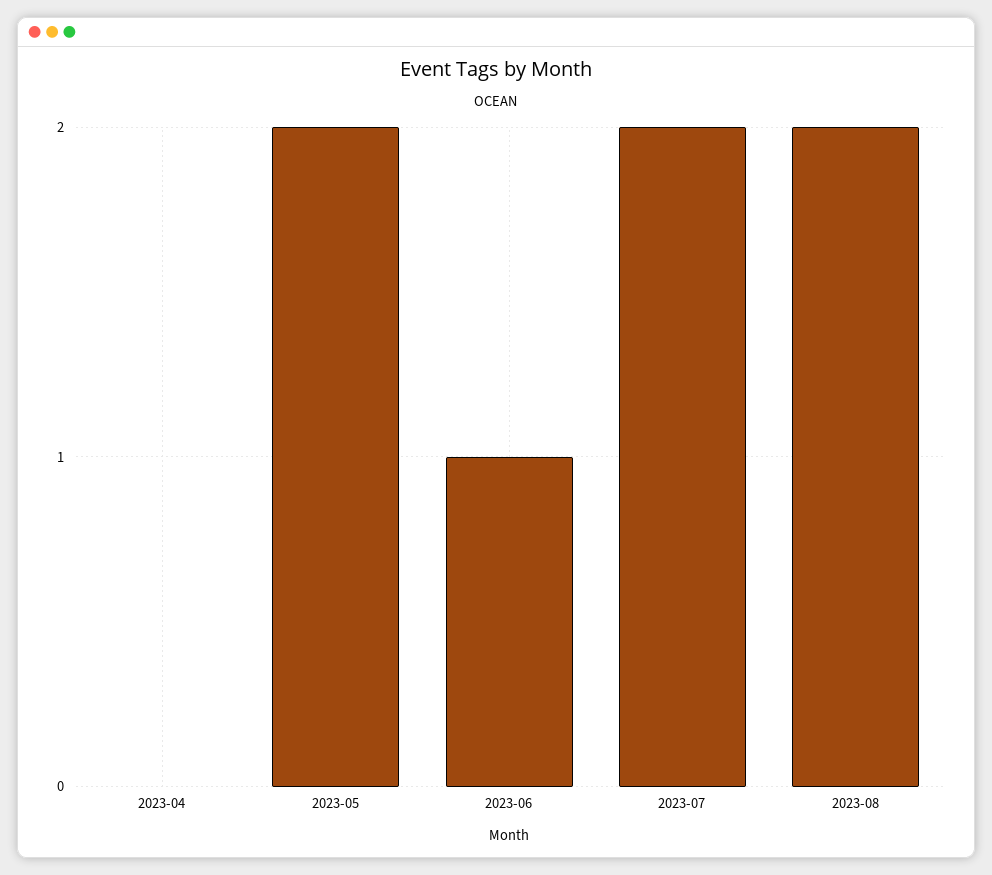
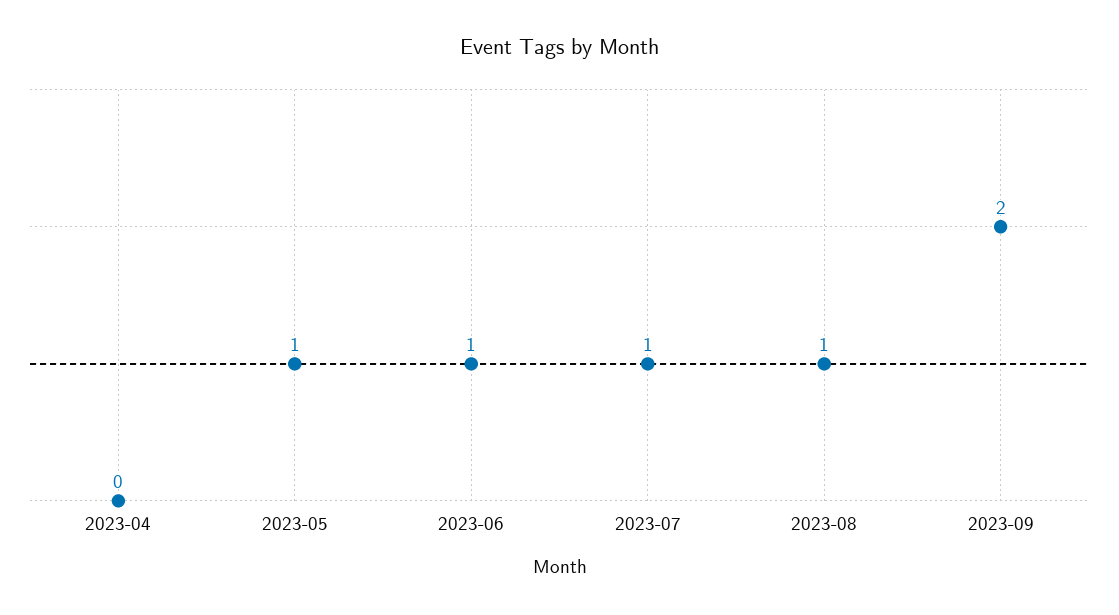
2023-05: 2 -> 1
2023-07: 2 -> 1
2023-08: 2 -> 1
2023-09: none -> 2

